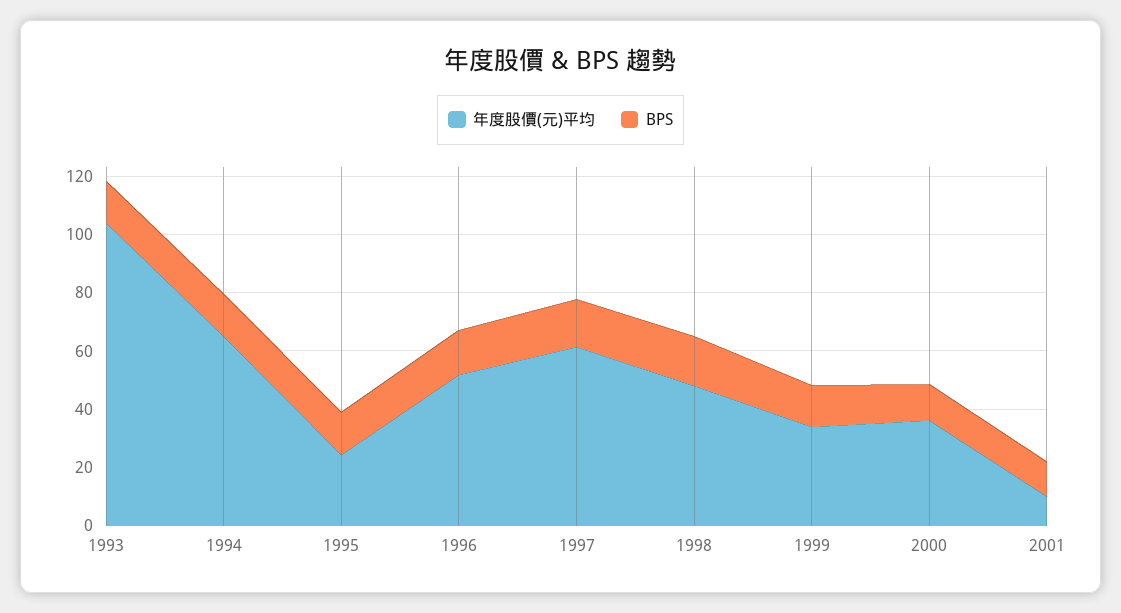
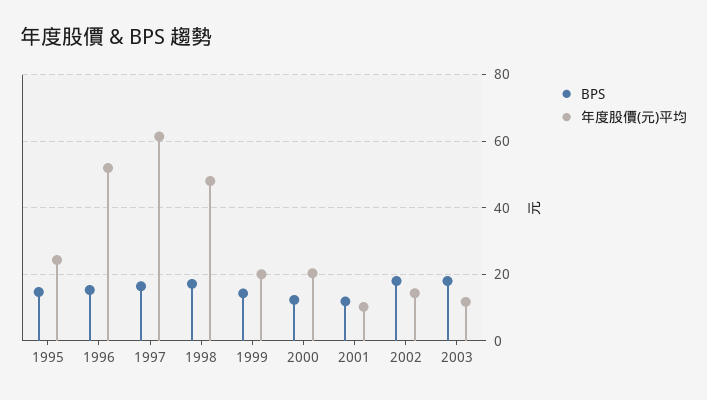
年度股價(元)平均, 1993: 105 -> none
BPS, 1993: 15 -> none
年度股價(元)平均, 1994: 65 -> none
BPS, 1994: 15 -> none
年度股價(元)平均, 1999: 35 -> 20
年度股價(元)平均, 2000: 35 -> 20
BPS, 2002: none -> 18
年度股價(元)平均, 2002: none -> 14
BPS, 2003: none -> 18
年度股價(元)平均, 2003: none -> 12

